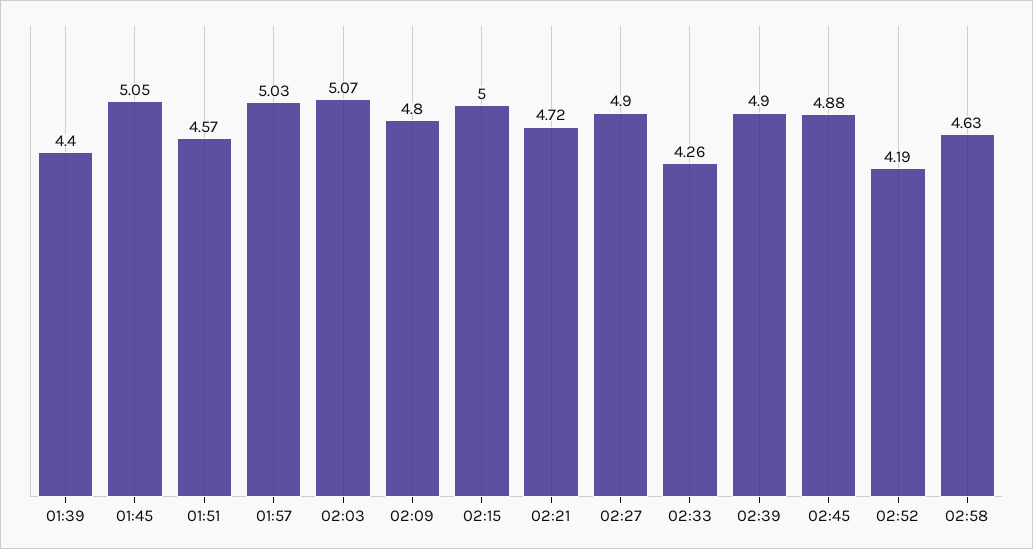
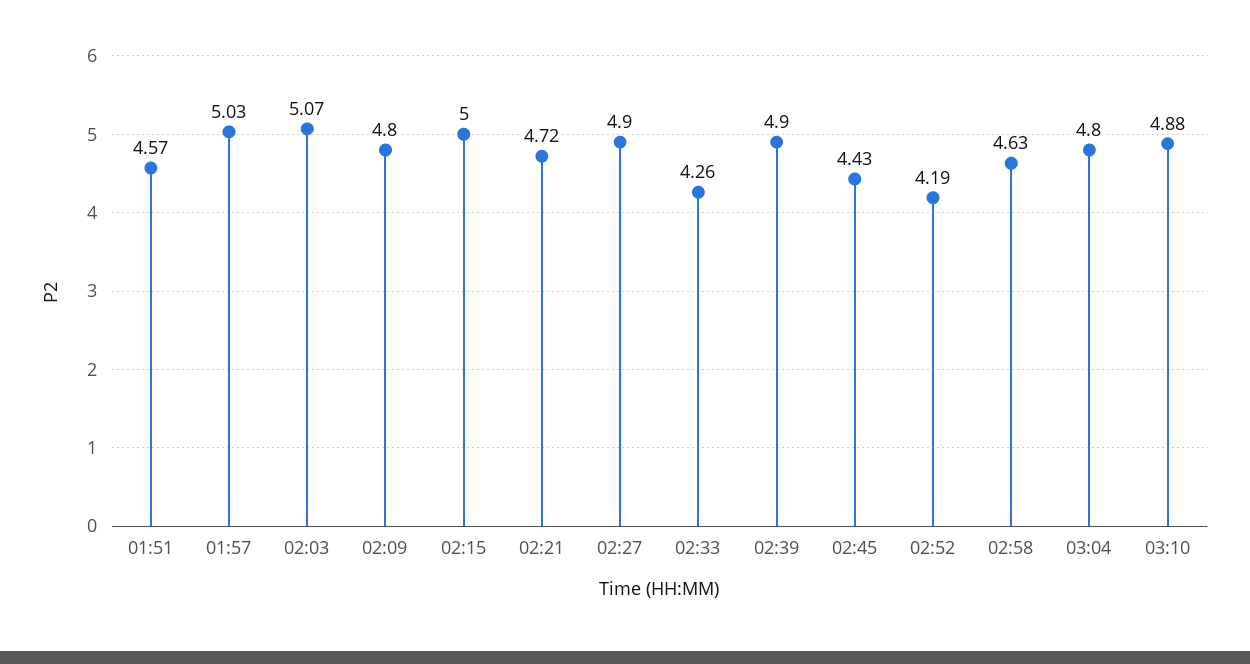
01:39: 4.4 -> none
01:45: 5.05 -> none
02:45: 4.88 -> 4.43
03:04: none -> 4.8
03:10: none -> 4.88

